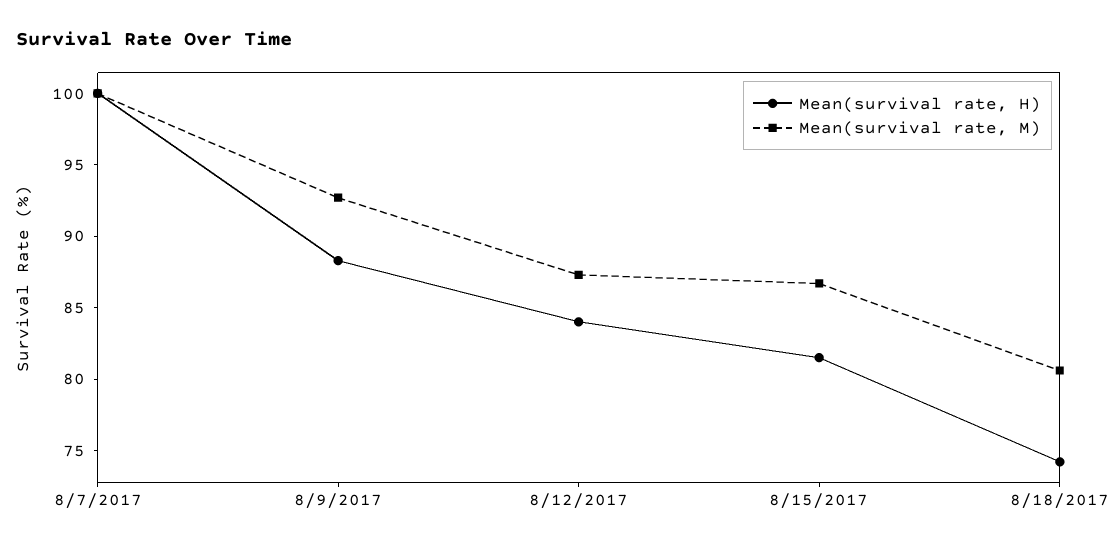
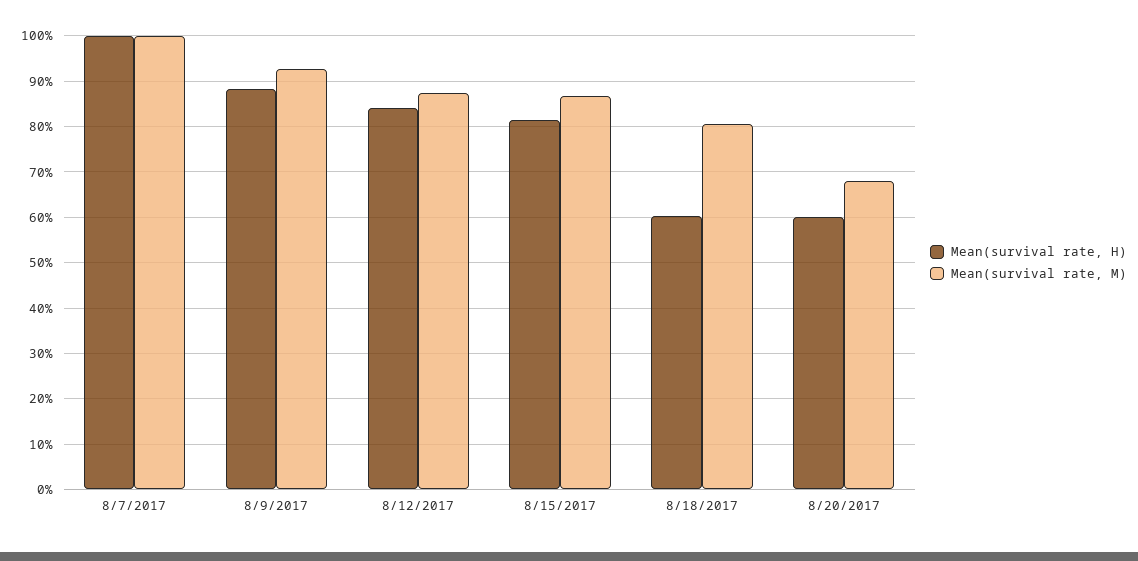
Mean(survival rate, H), 8/18/2017: 74 -> 60
Mean(survival rate, H), 8/20/2017: none -> 60
Mean(survival rate, M), 8/20/2017: none -> 68

